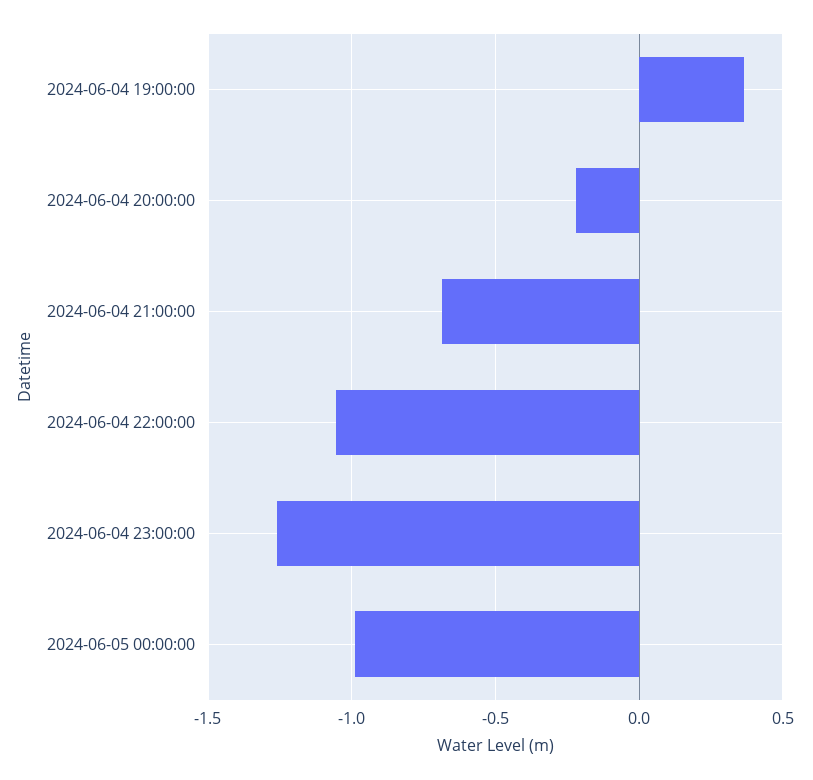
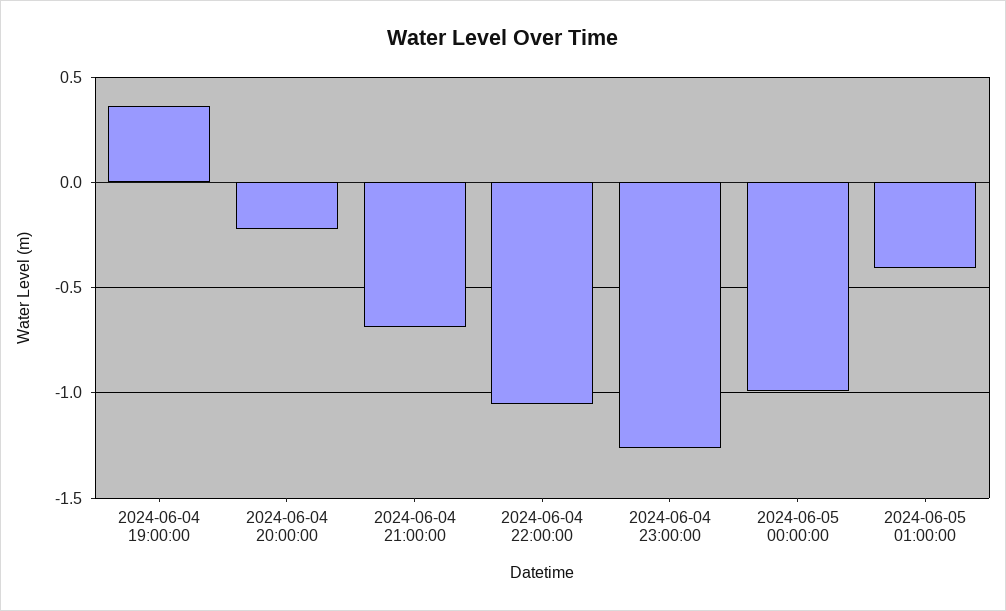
2024-06-05 01:00:00: none -> -0.4

